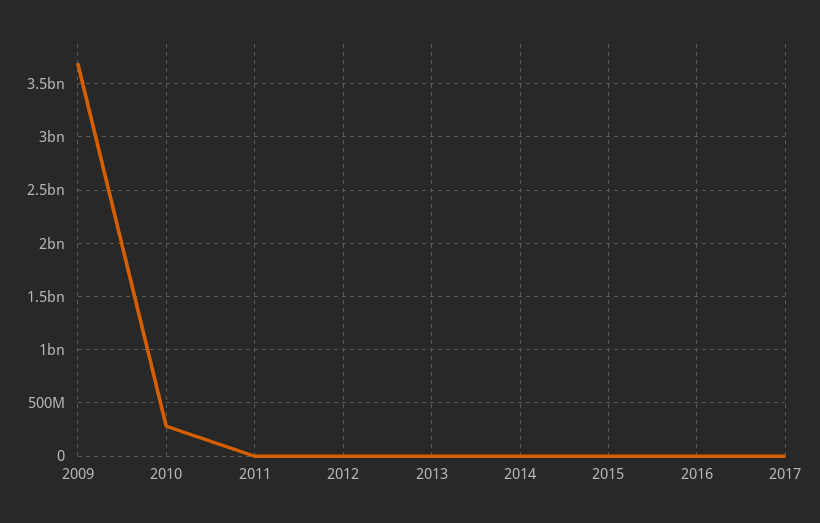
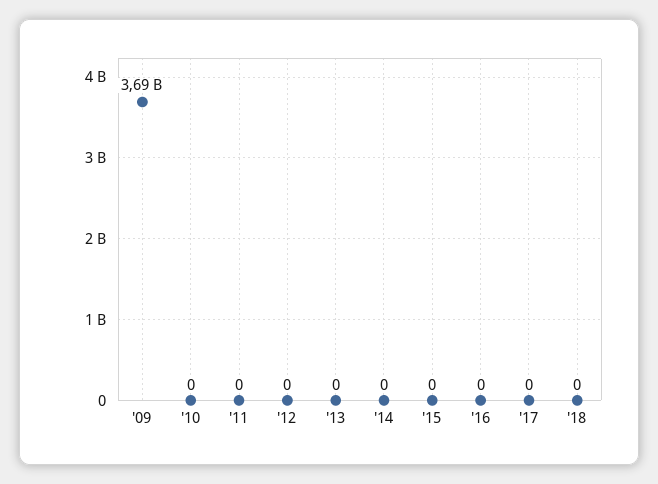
2010: 300000000 -> 0
'18: none -> 0

